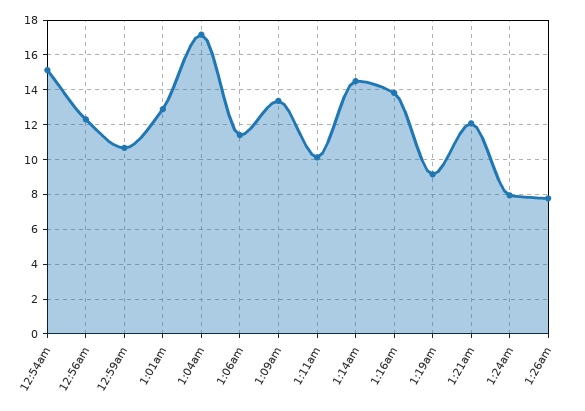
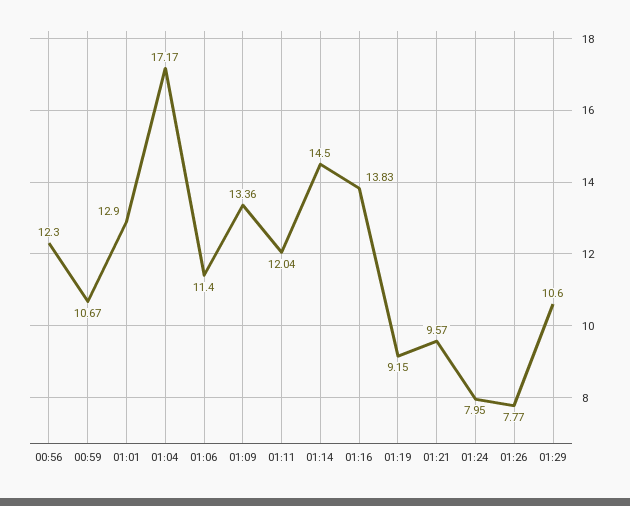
12:54am: 15 -> none
1:11am: 10 -> 12.04
1:21am: 12 -> 9.57
01:29: none -> 10.6

